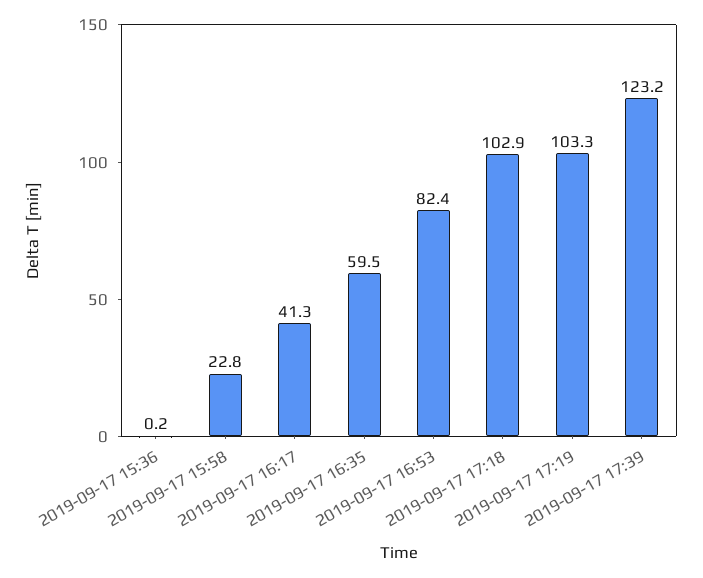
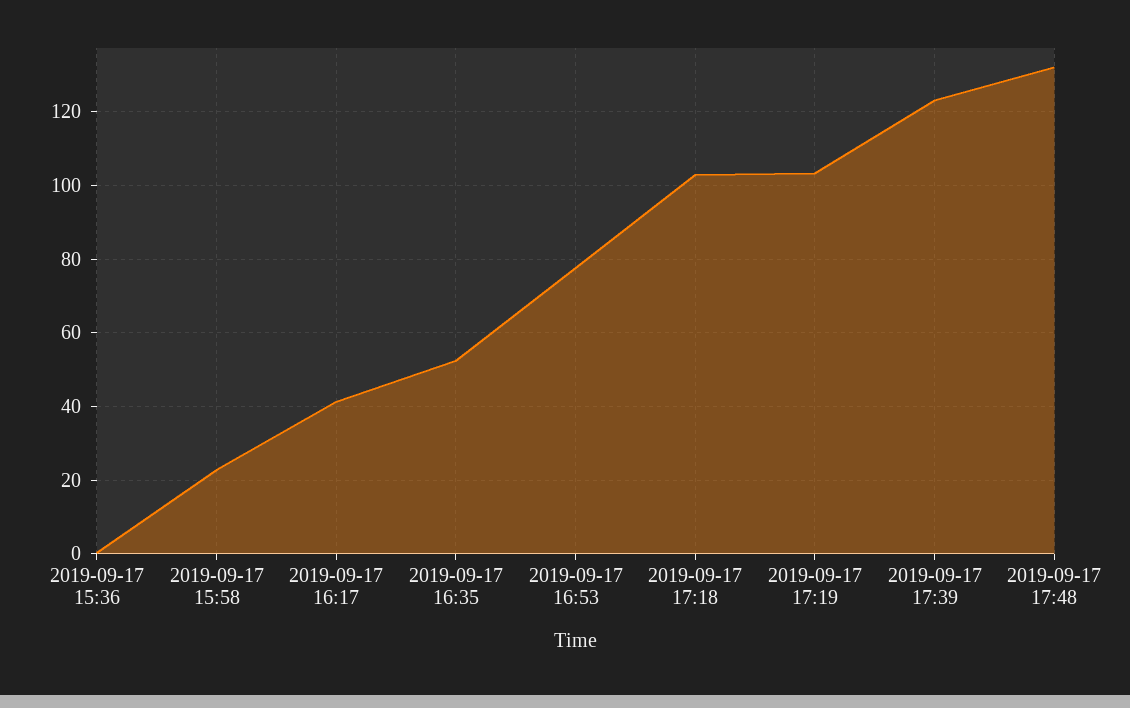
2019-09-17 16:35: 59.5 -> 52
2019-09-17 16:53: 82.4 -> 78
2019-09-17 17:48: none -> 132

